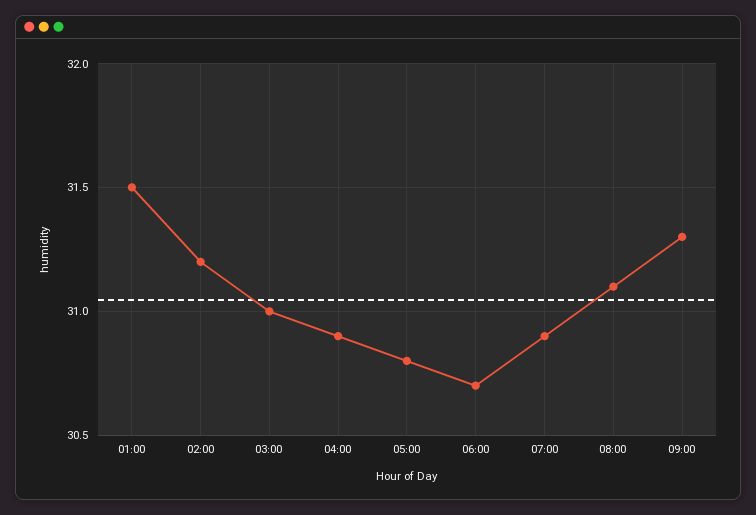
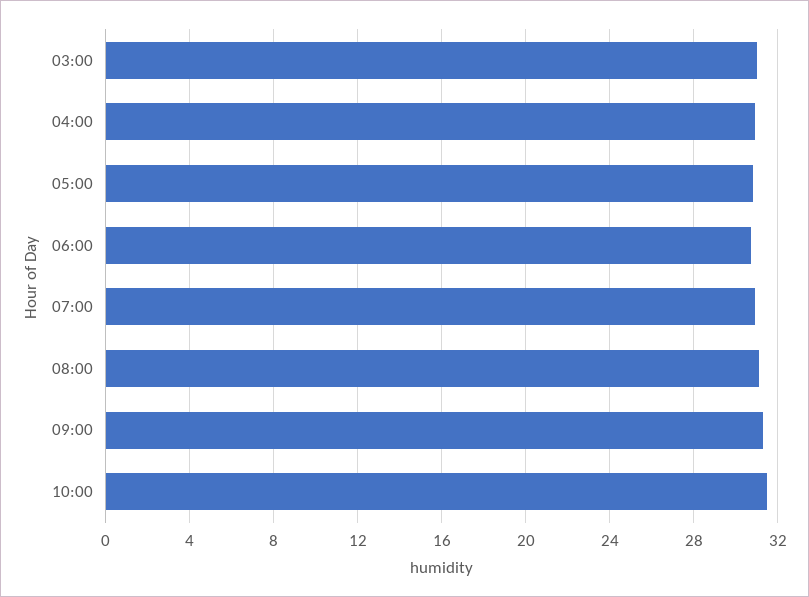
01:00: 31.5 -> none
02:00: 31.2 -> none
10:00: none -> 31.5

